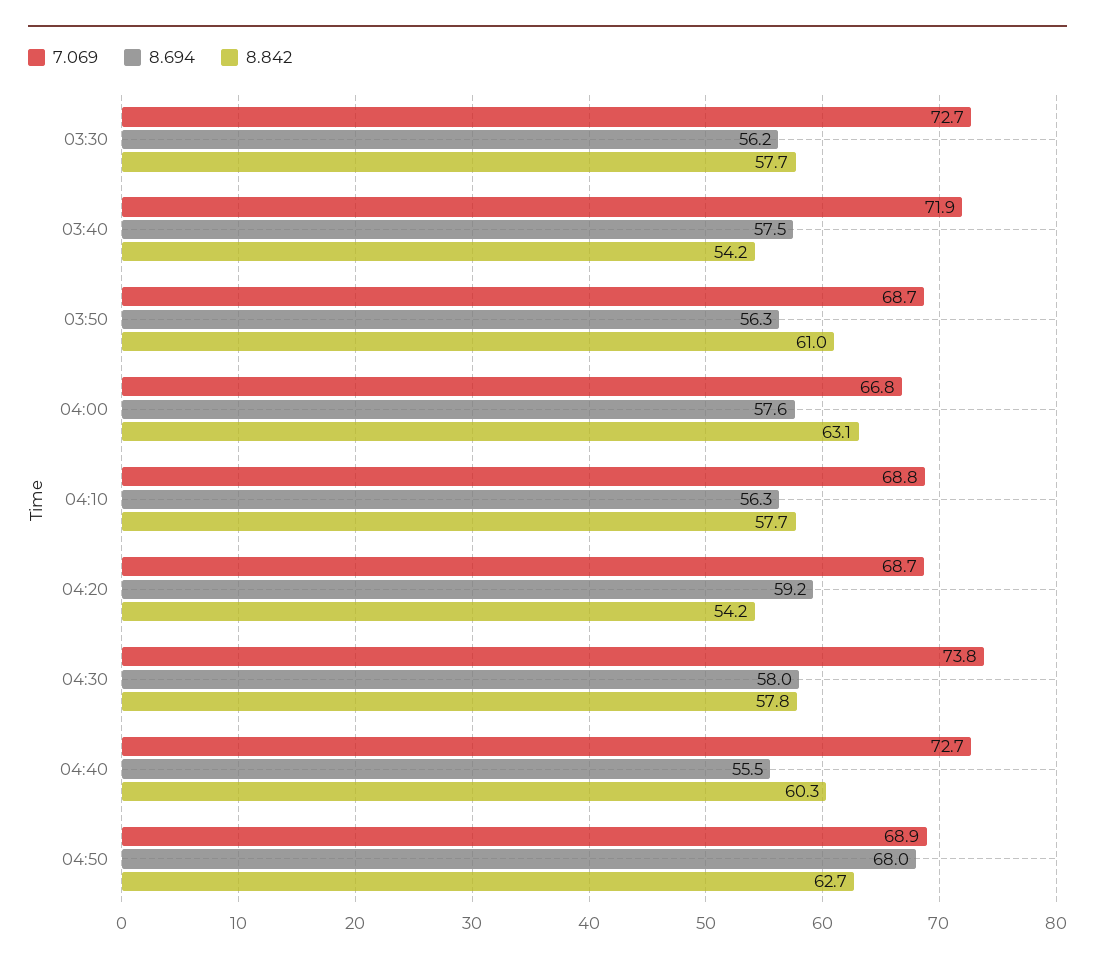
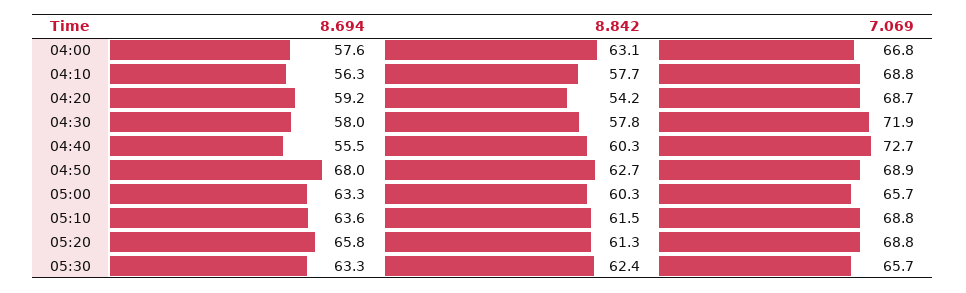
7.069, 03:30: 72.7 -> none
8.694, 03:30: 56.2 -> none
8.842, 03:30: 57.7 -> none
7.069, 03:40: 71.9 -> none
8.694, 03:40: 57.5 -> none
8.842, 03:40: 54.2 -> none
7.069, 03:50: 68.7 -> none
8.694, 03:50: 56.3 -> none
8.842, 03:50: 61 -> none
7.069, 04:30: 73.8 -> 71.9
8.694, 05:00: none -> 63.3
8.842, 05:00: none -> 60.3
7.069, 05:00: none -> 65.7
8.694, 05:10: none -> 63.6
8.842, 05:10: none -> 61.5
7.069, 05:10: none -> 68.8
8.694, 05:20: none -> 65.8
8.842, 05:20: none -> 61.3
7.069, 05:20: none -> 68.8
8.694, 05:30: none -> 63.3
8.842, 05:30: none -> 62.4
7.069, 05:30: none -> 65.7

